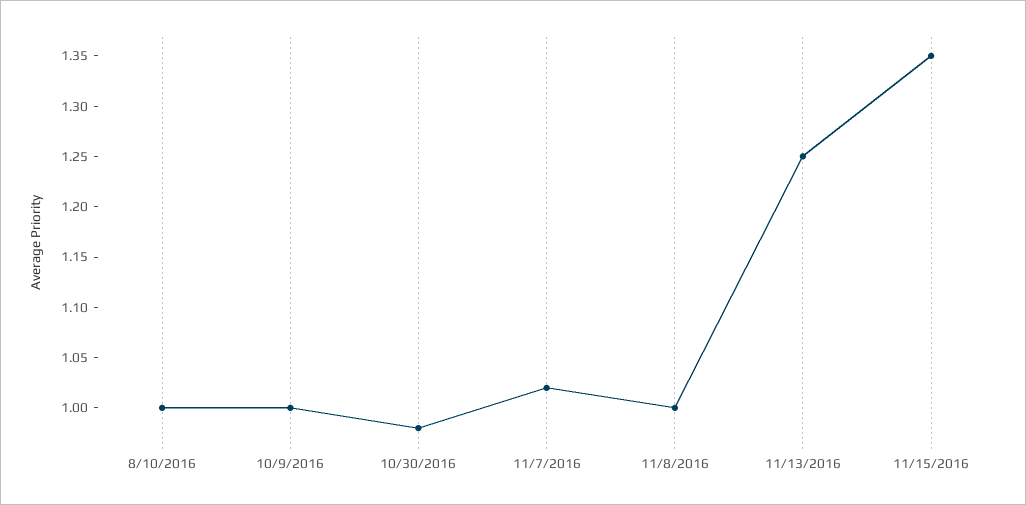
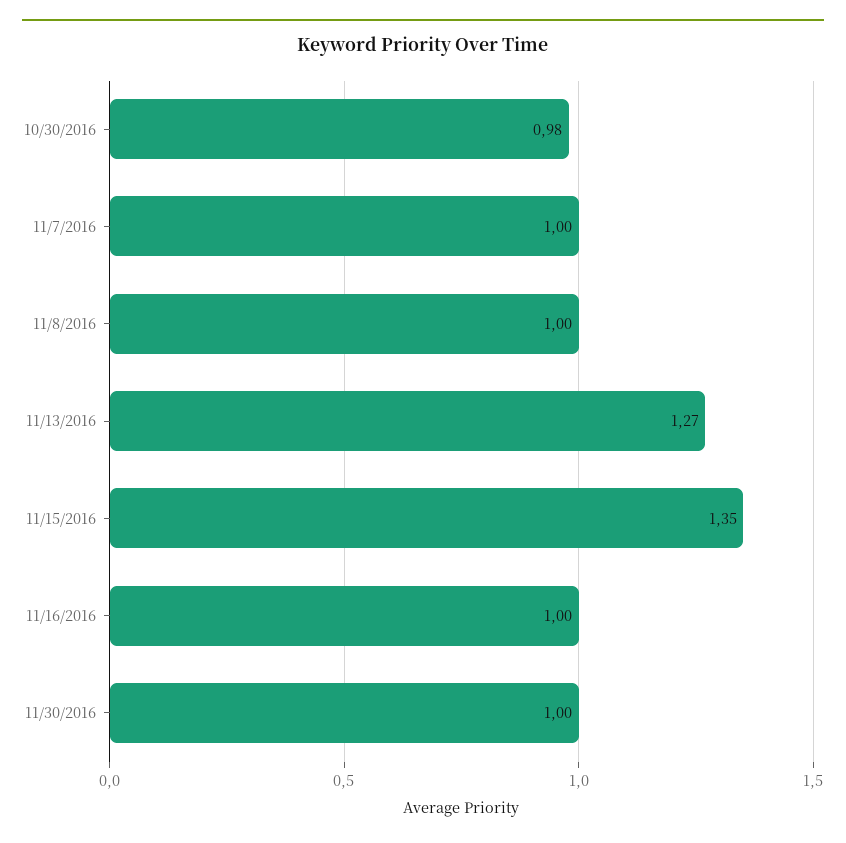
8/10/2016: 1 -> none
10/9/2016: 1 -> none
11/7/2016: 1.02 -> 1
11/13/2016: 1.25 -> 1.27
11/16/2016: none -> 1
11/30/2016: none -> 1

